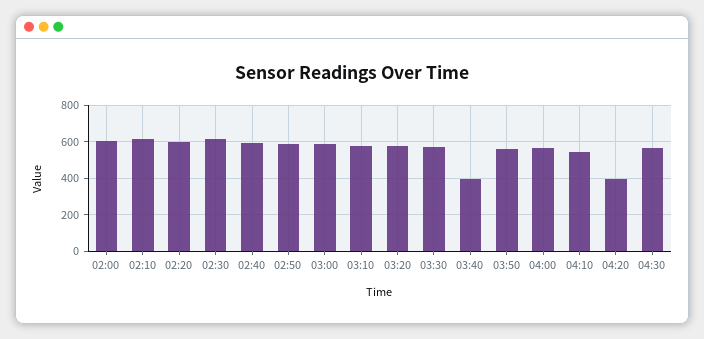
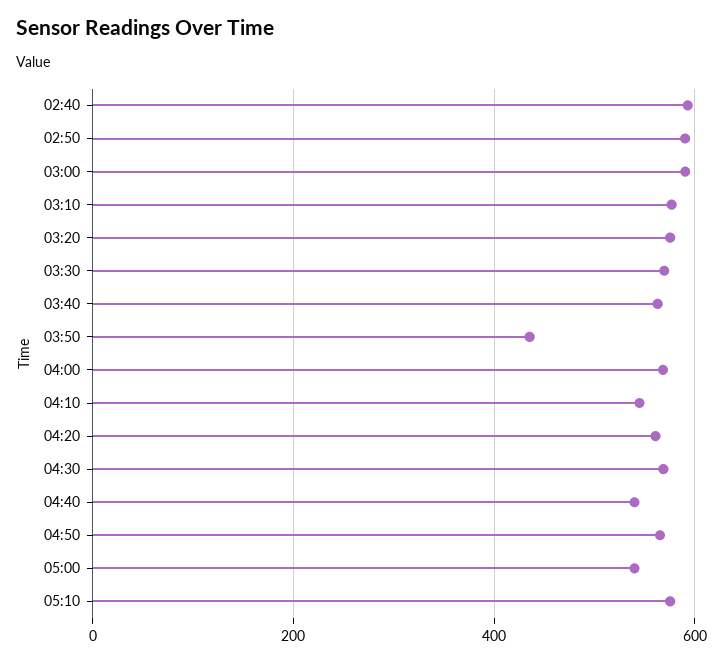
02:00: 600 -> none
02:10: 600 -> none
02:20: 600 -> none
02:30: 600 -> none
03:40: 400 -> 560
03:50: 550 -> 440
04:20: 400 -> 560
04:40: none -> 540
04:50: none -> 560
05:00: none -> 540
05:10: none -> 580

